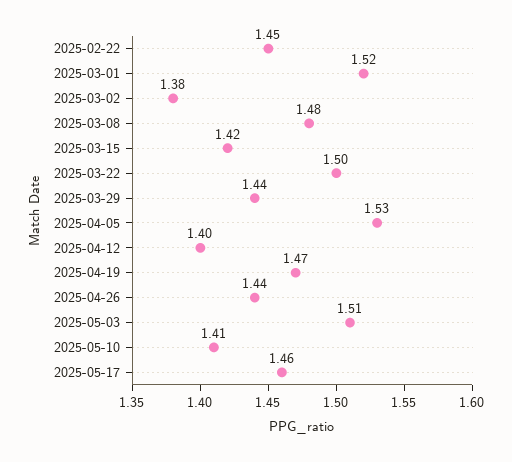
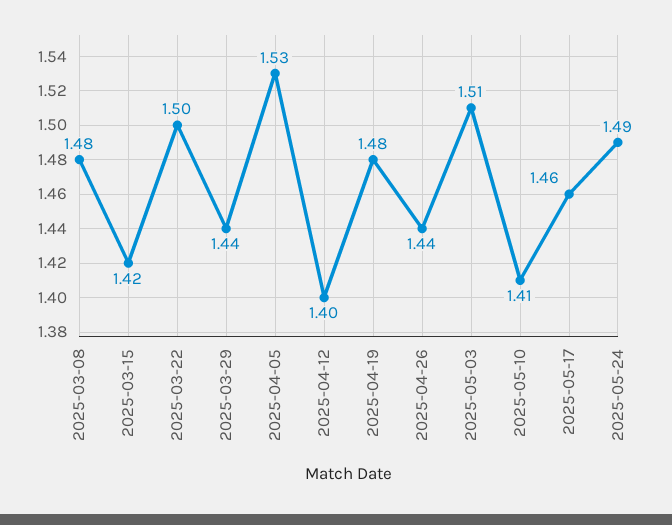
2025-02-22: 1.45 -> none
2025-03-01: 1.52 -> none
2025-03-02: 1.38 -> none
2025-04-19: 1.47 -> 1.48
2025-05-24: none -> 1.49

